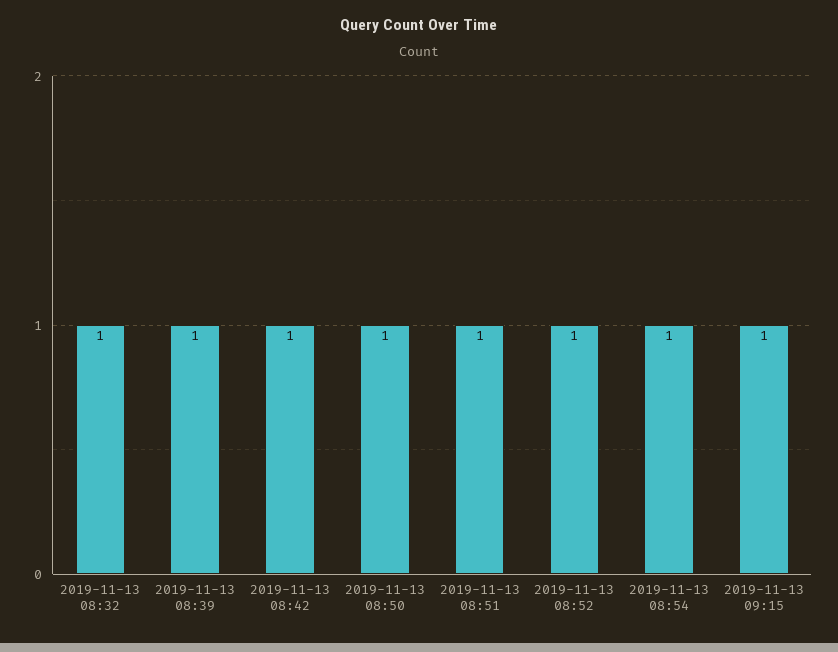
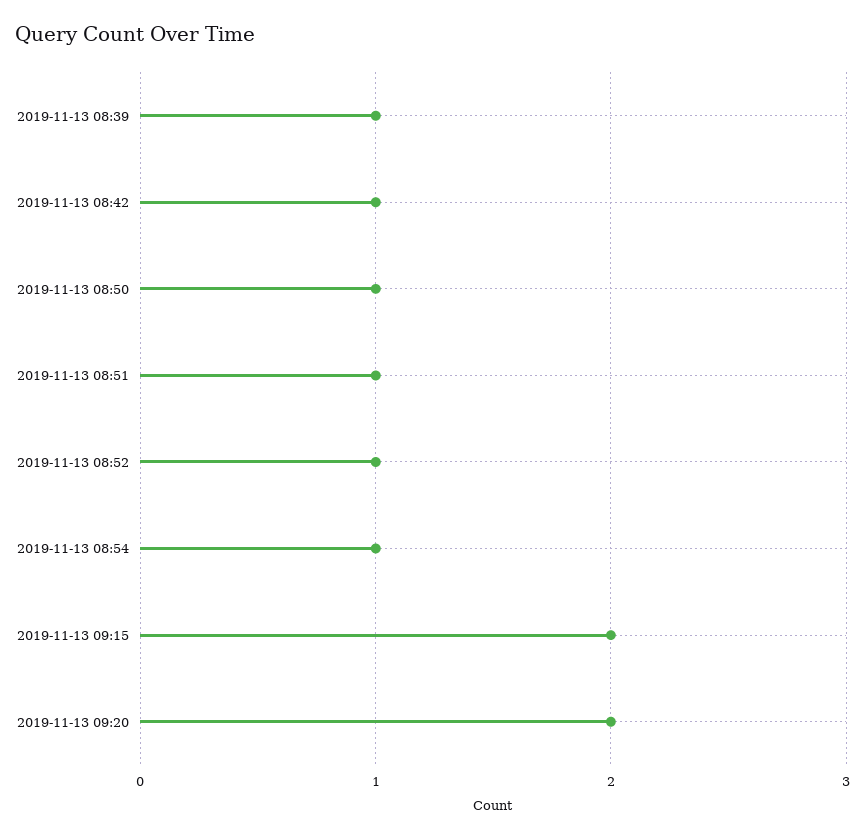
2019-11-13 08:32: 1 -> none
2019-11-13 09:15: 1 -> 2
2019-11-13 09:20: none -> 2

